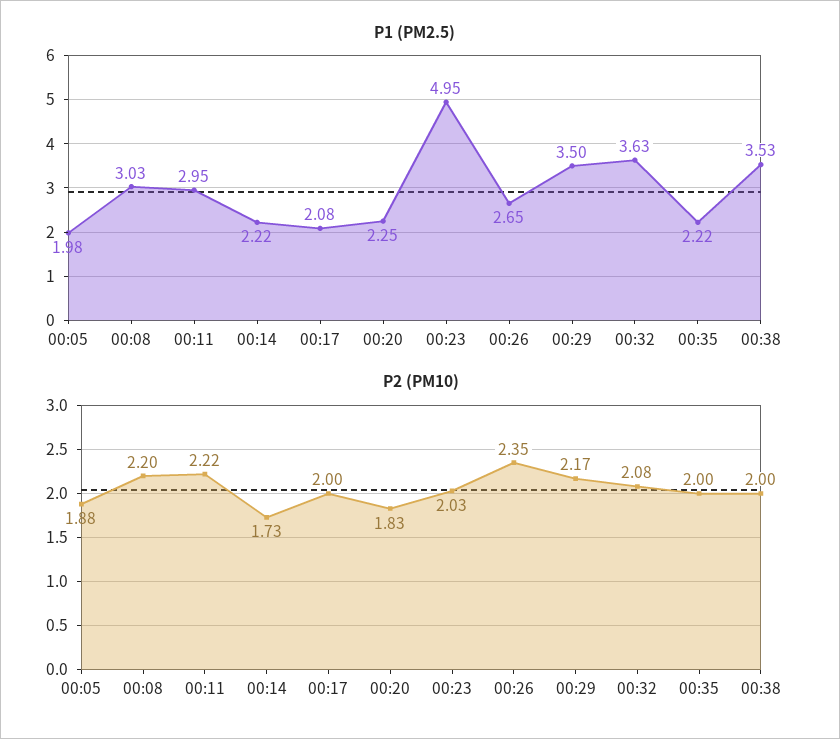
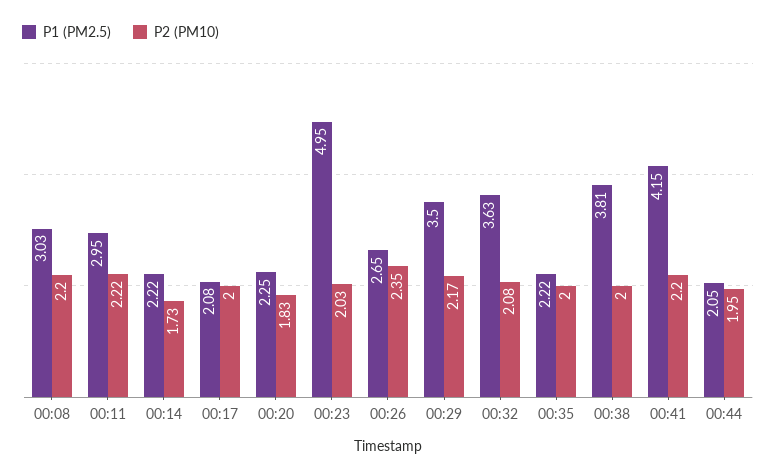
P1 (PM2.5), 00:05: 1.98 -> none
P1 (PM2.5), 00:38: 3.53 -> 3.81
P2 (PM10), 00:05: 1.88 -> none
P1 (PM2.5), 00:41: none -> 4.15
P2 (PM10), 00:41: none -> 2.2
P1 (PM2.5), 00:44: none -> 2.05
P2 (PM10), 00:44: none -> 1.95

